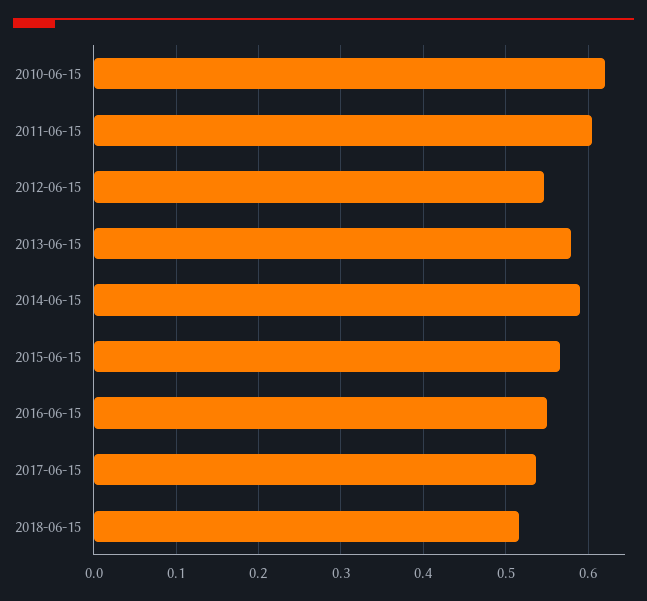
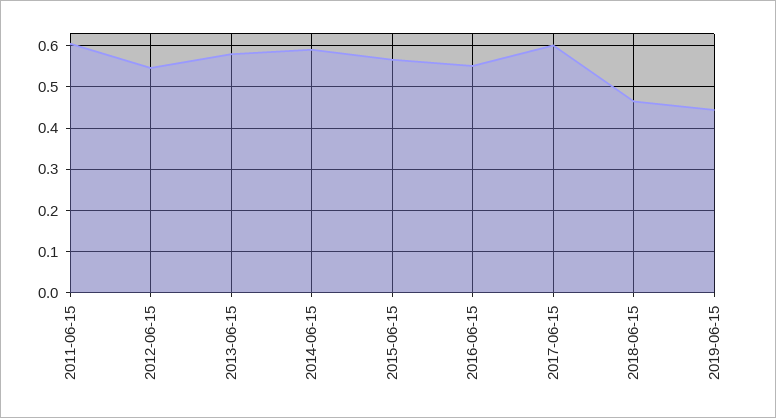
2010-06-15: 0.62 -> none
2017-06-15: 0.54 -> 0.6
2018-06-15: 0.52 -> 0.46
2019-06-15: none -> 0.44

